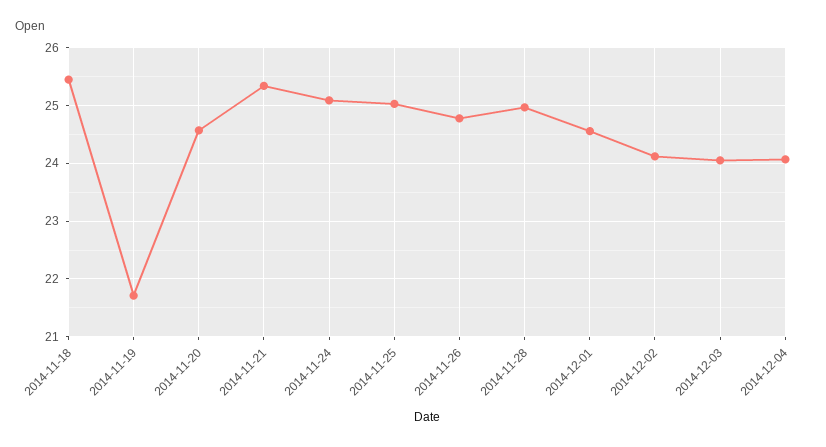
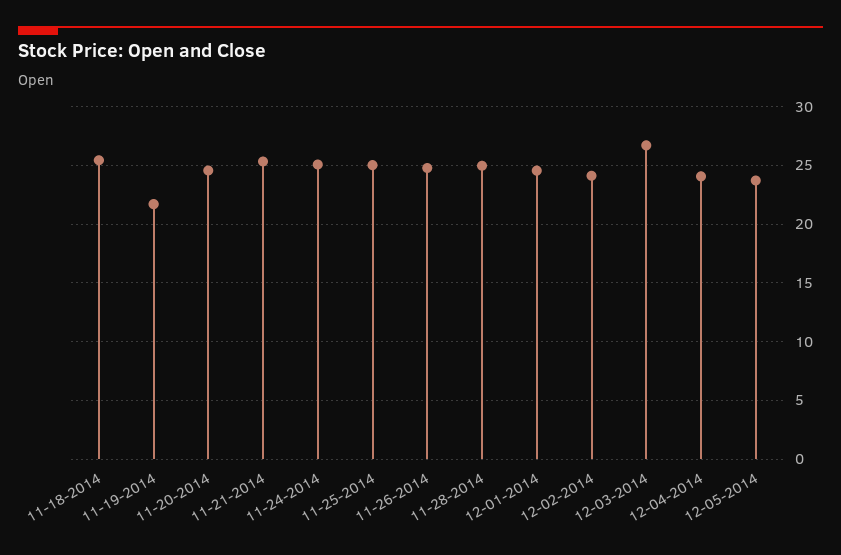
2014-12-03: 24 -> 27
12-05-2014: none -> 24

